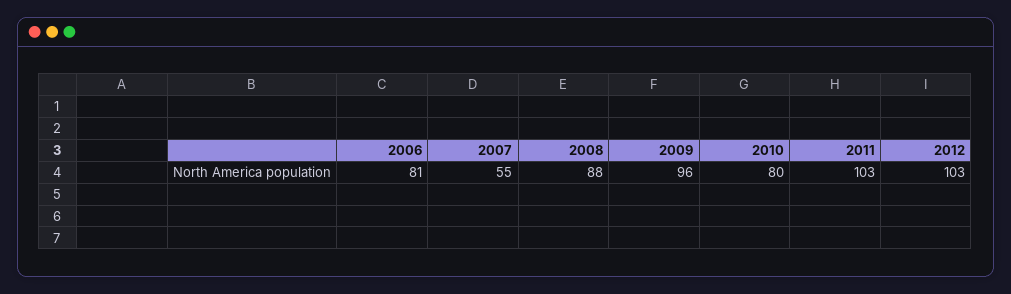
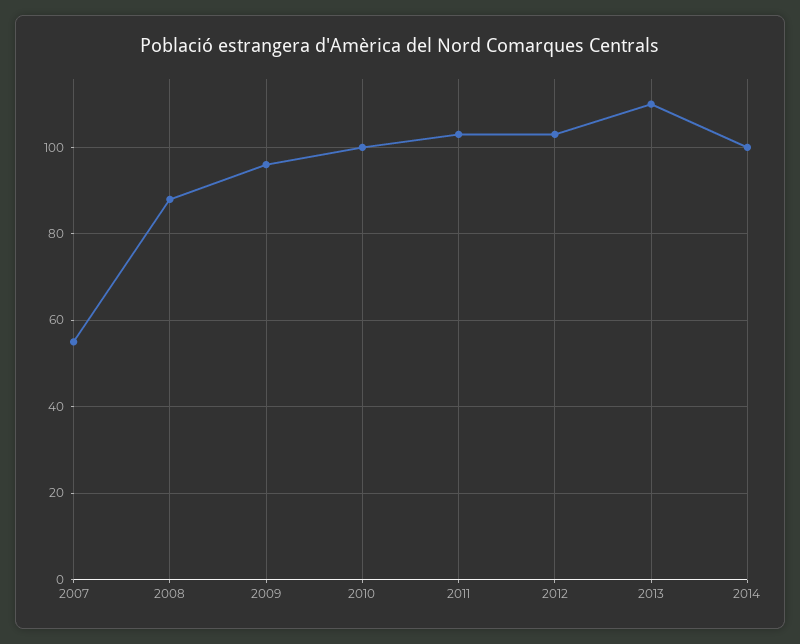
2006: 81 -> none
2010: 80 -> 100
2013: none -> 110
2014: none -> 100

